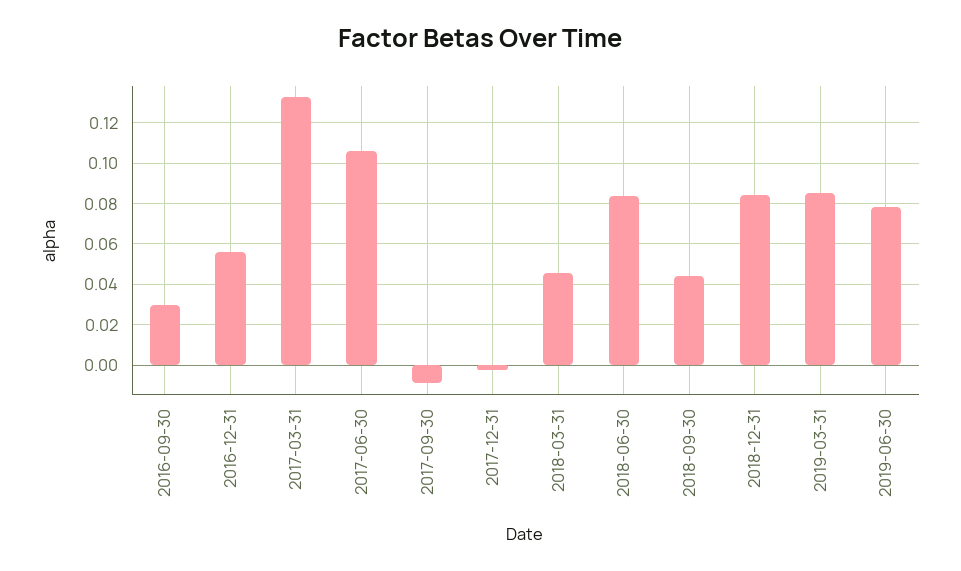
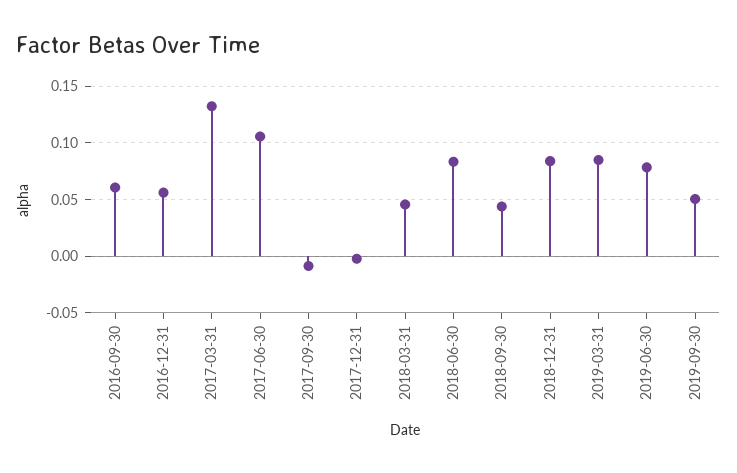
2016-09-30: 0.03 -> 0.06
2019-09-30: none -> 0.05

